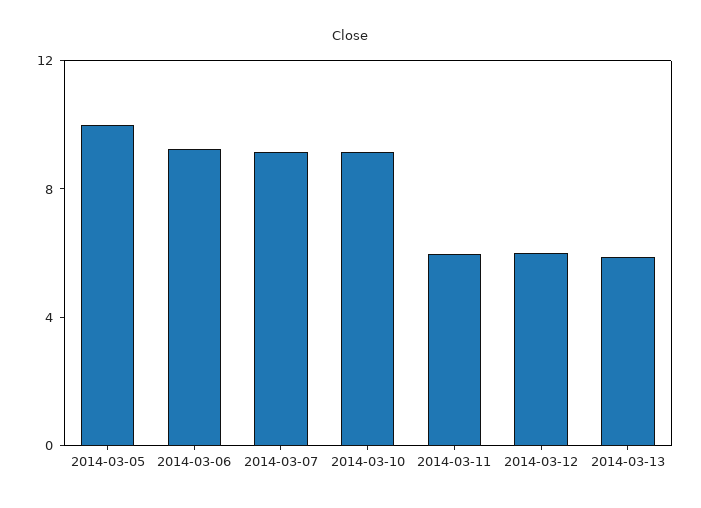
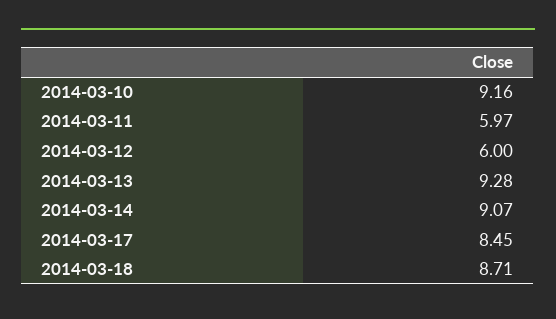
2014-03-05: 10 -> none
2014-03-06: 9 -> none
2014-03-07: 9 -> none
2014-03-13: 6 -> 9.28
2014-03-14: none -> 9.07
2014-03-17: none -> 8.45
2014-03-18: none -> 8.71

